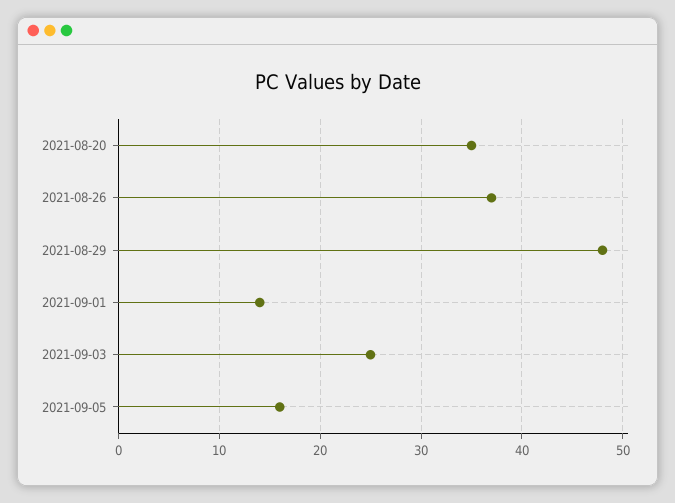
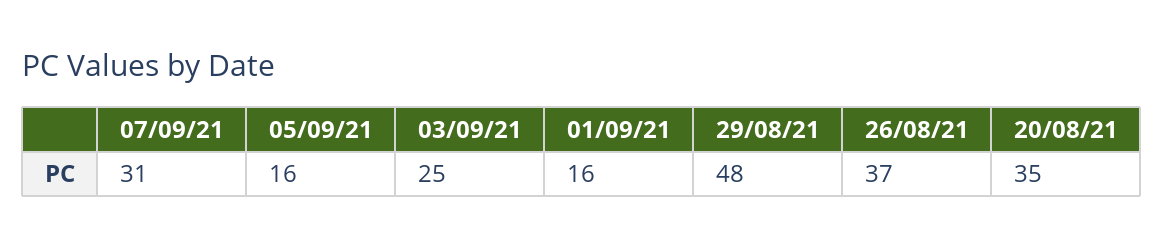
2021-09-01: 14 -> 16
07/09/21: none -> 31

